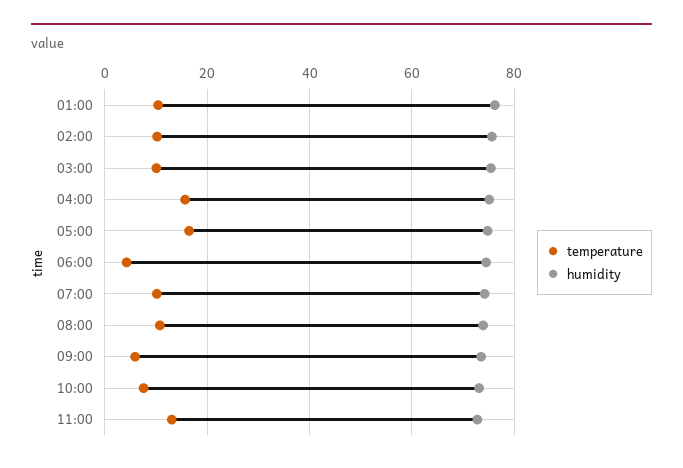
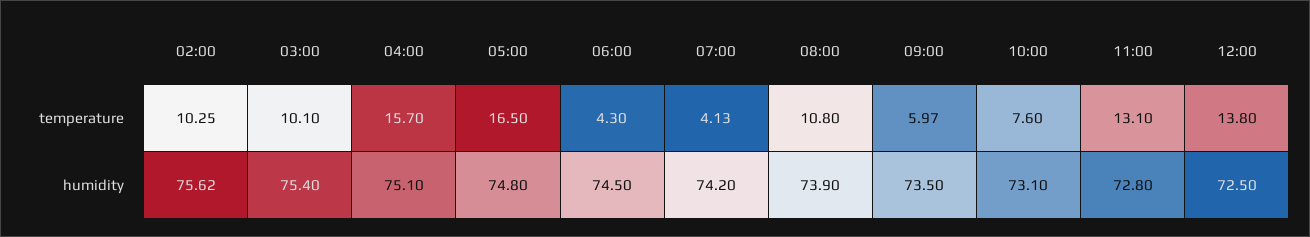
temperature, 01:00: 10 -> none
humidity, 01:00: 76 -> none
temperature, 07:00: 10 -> 4.13
temperature, 12:00: none -> 13.8
humidity, 12:00: none -> 72.5

